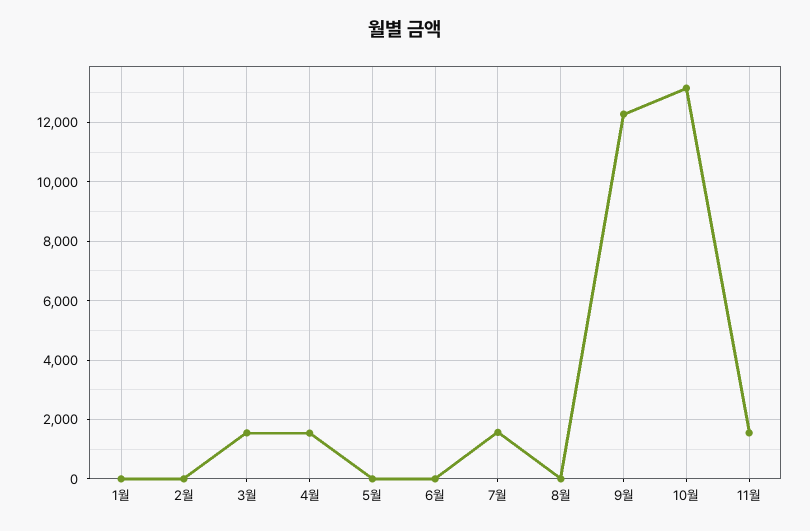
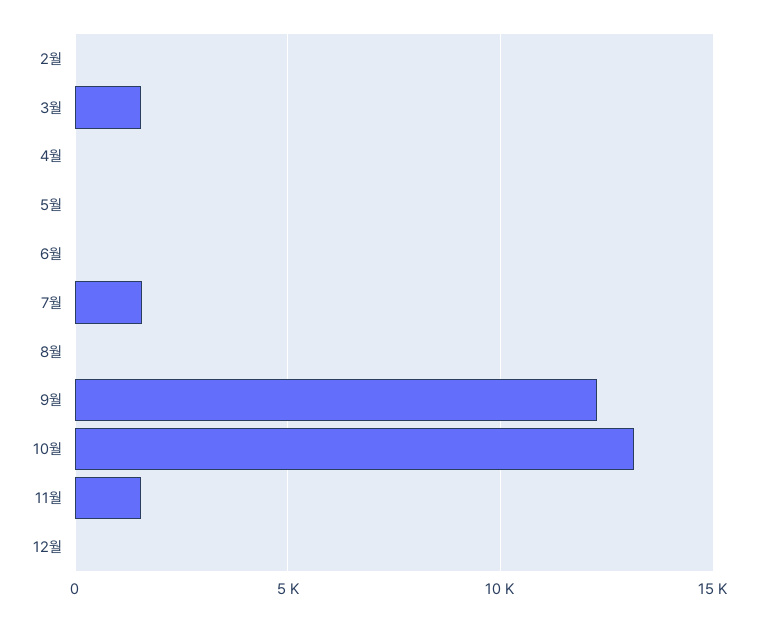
1월: 0 -> none
4월: 1500 -> 0
12월: none -> 0

